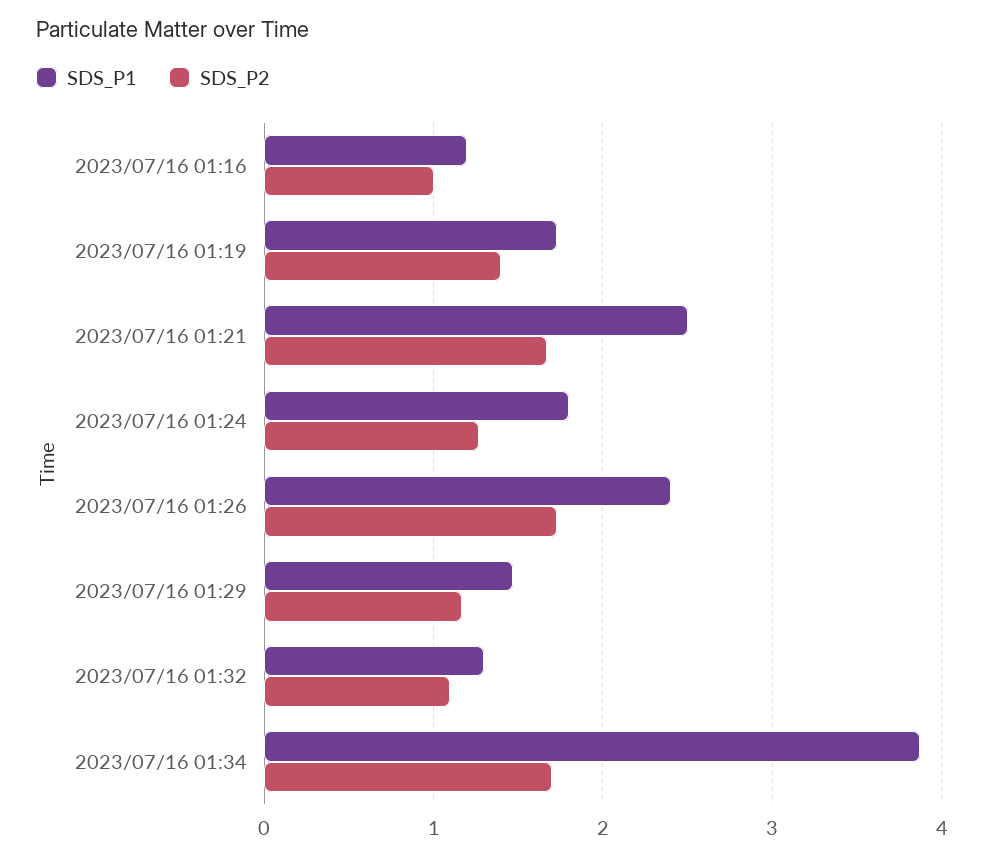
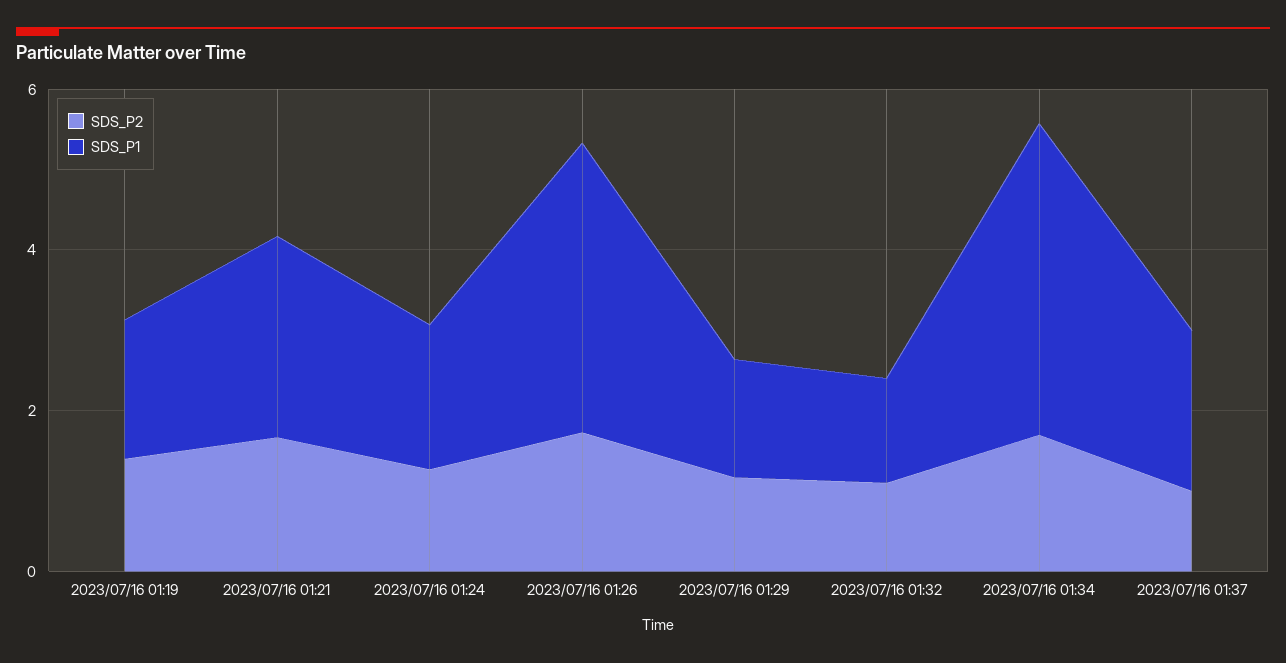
SDS_P1, 2023/07/16 01:16: 1.2 -> none
SDS_P2, 2023/07/16 01:16: 1 -> none
SDS_P1, 2023/07/16 01:26: 2.4 -> 3.5
SDS_P2, 2023/07/16 01:37: none -> 1
SDS_P1, 2023/07/16 01:37: none -> 2

